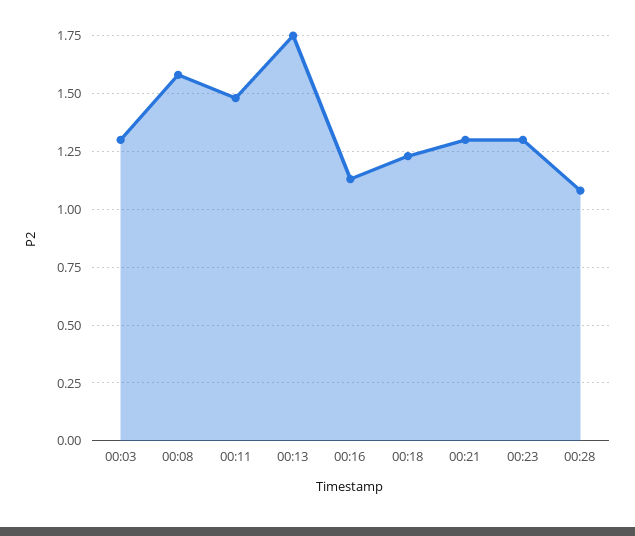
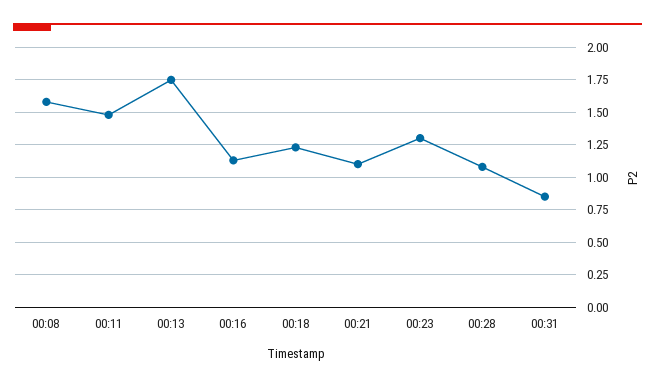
00:03: 1.3 -> none
00:21: 1.3 -> 1.1
00:31: none -> 0.85

